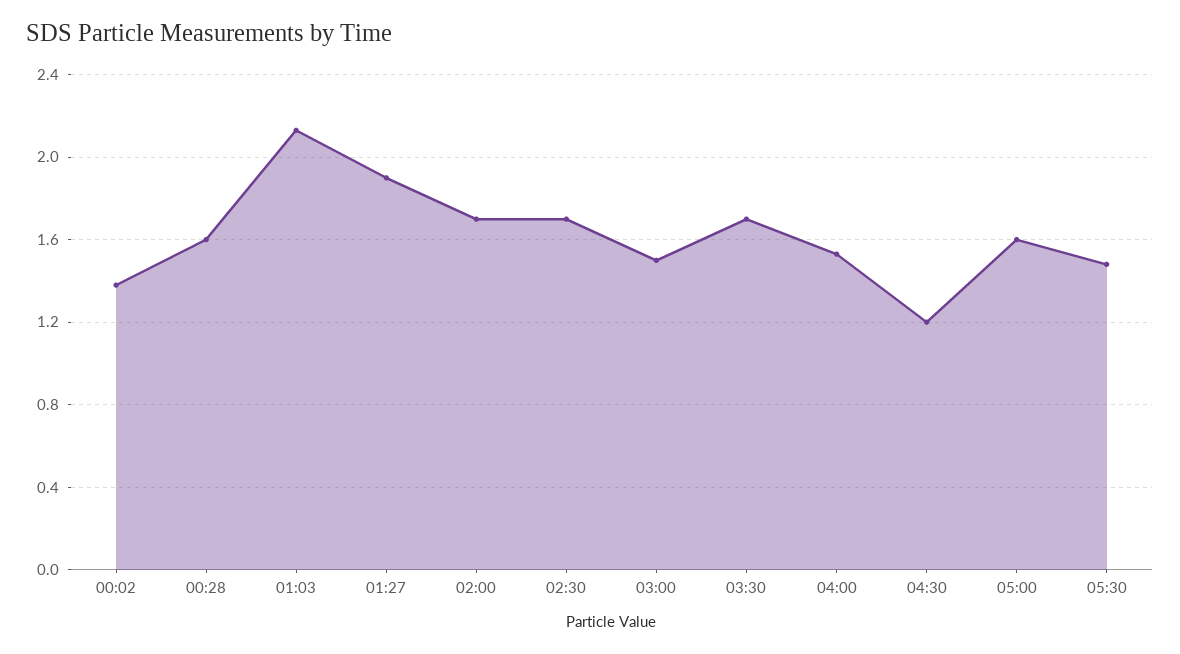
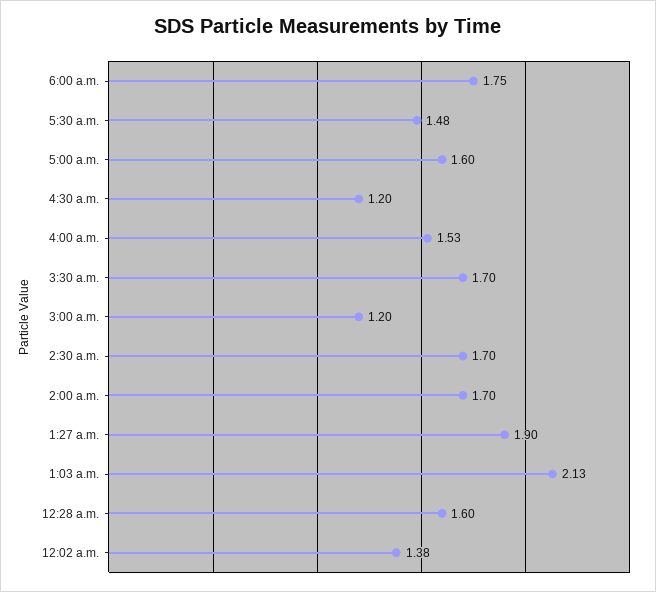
03:00: 1.5 -> 1.2
6:00 a.m.: none -> 1.75

